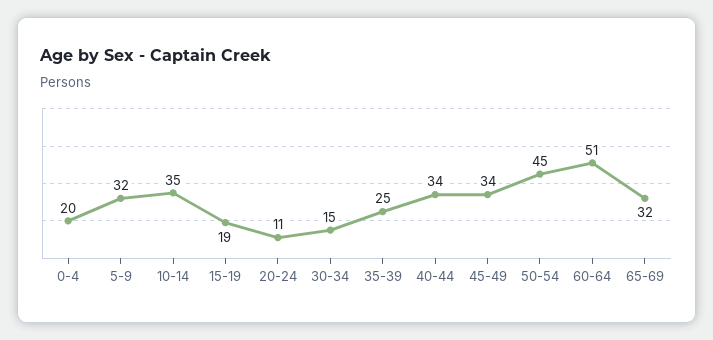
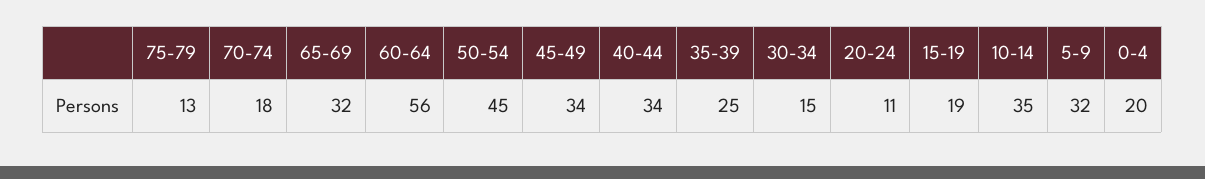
60-64: 51 -> 56
75-79: none -> 13
70-74: none -> 18

